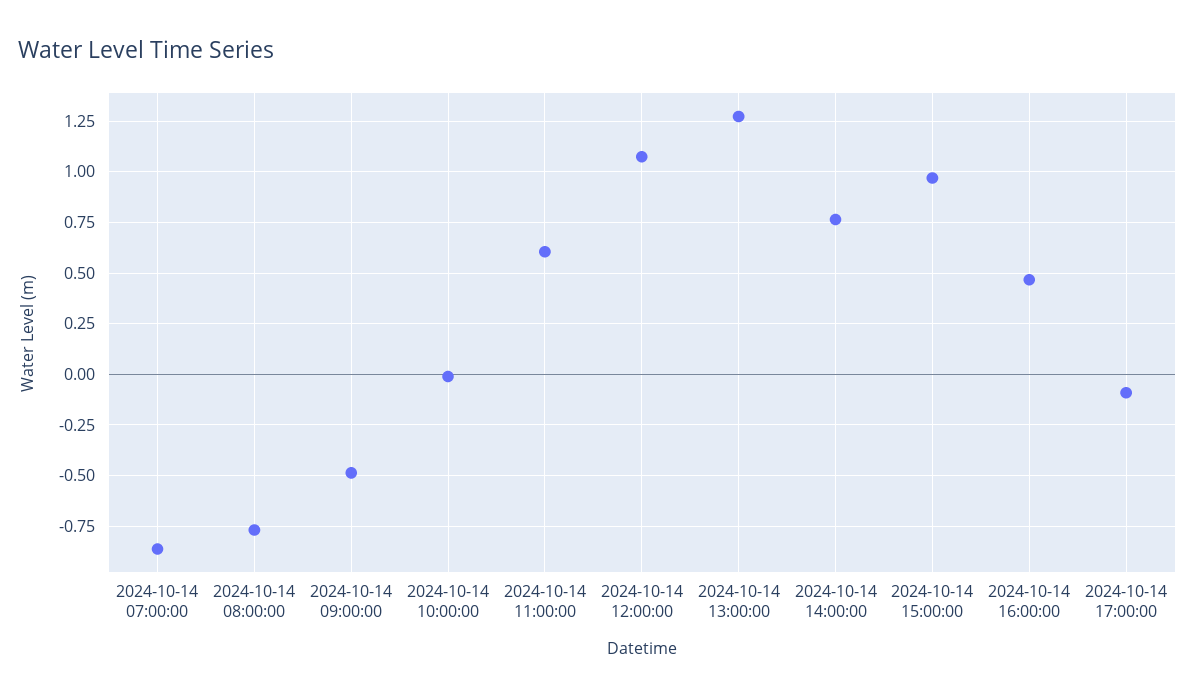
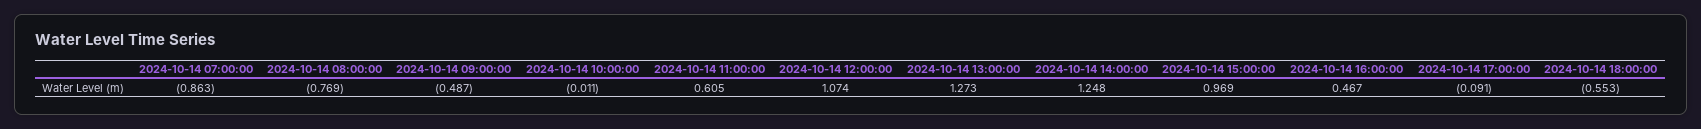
2024-10-14 14:00:00: 0.75 -> 1.248
2024-10-14 18:00:00: none -> -0.553

